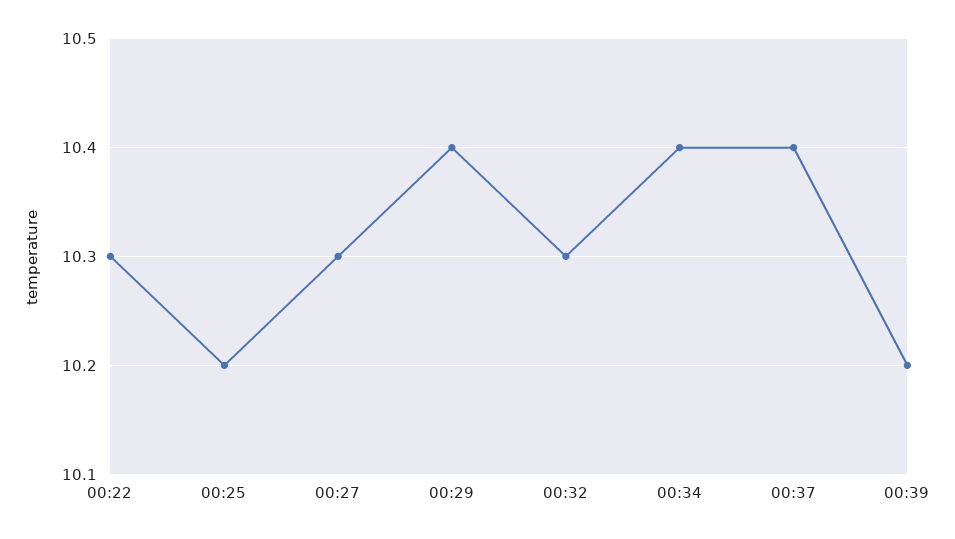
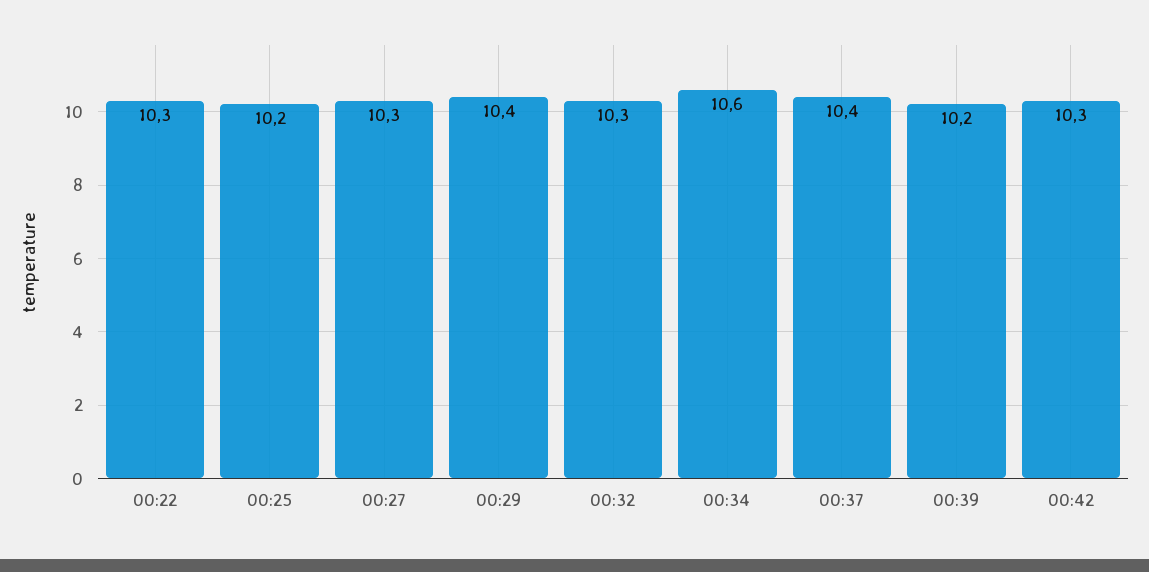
00:34: 10.4 -> 10.6
00:42: none -> 10.3

